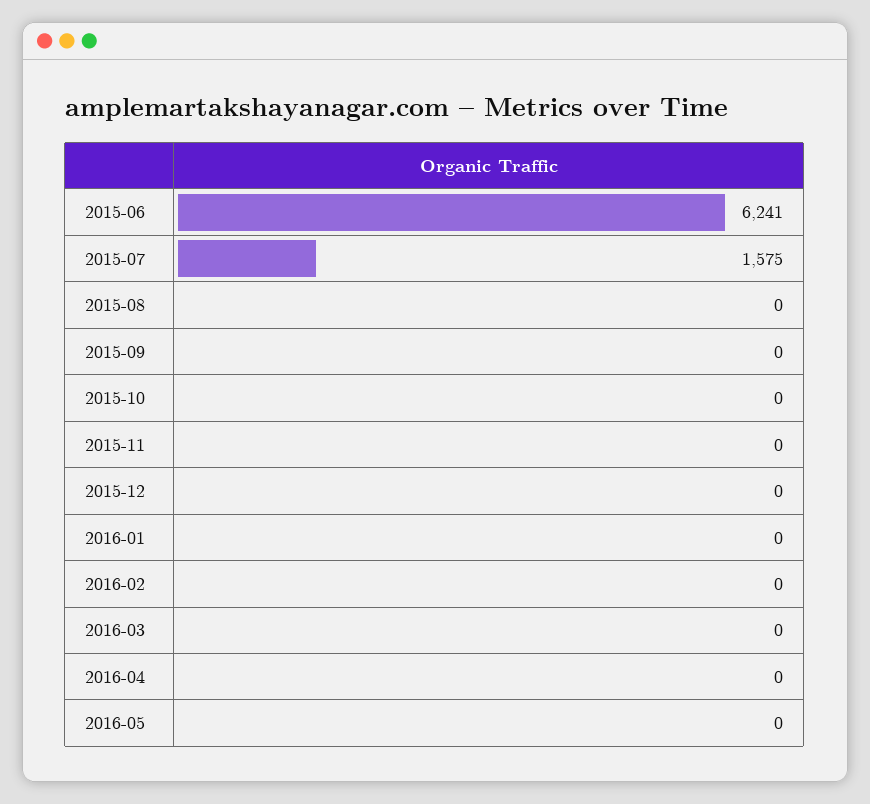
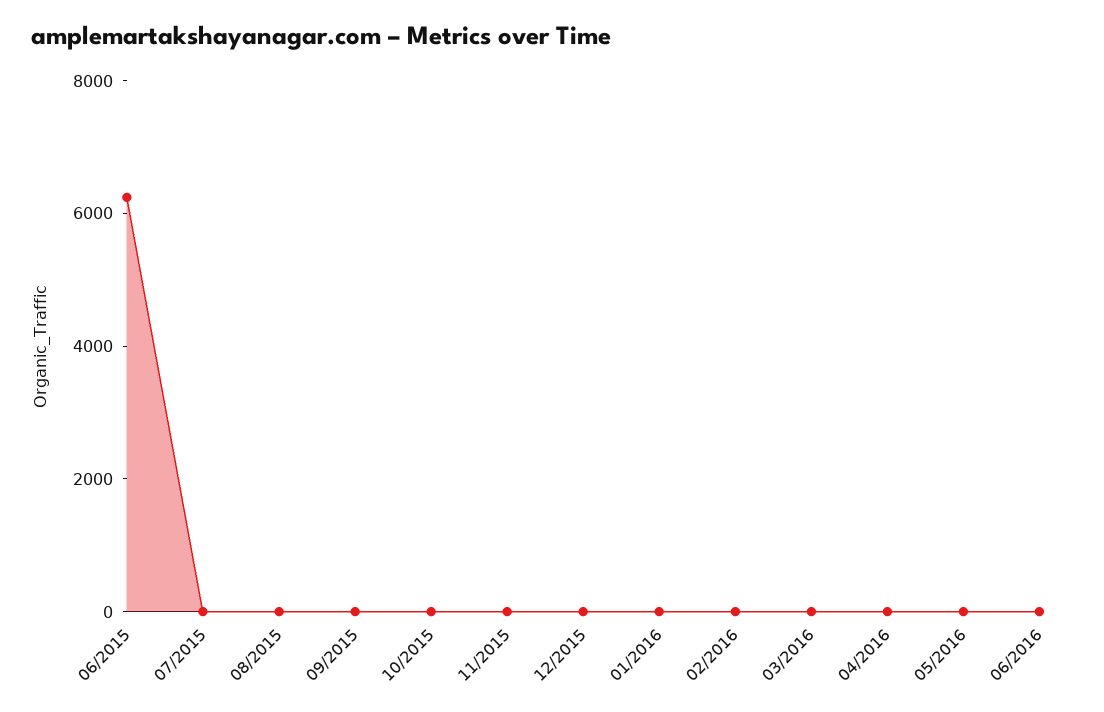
2015-07: 1575 -> 0
06/2016: none -> 0

